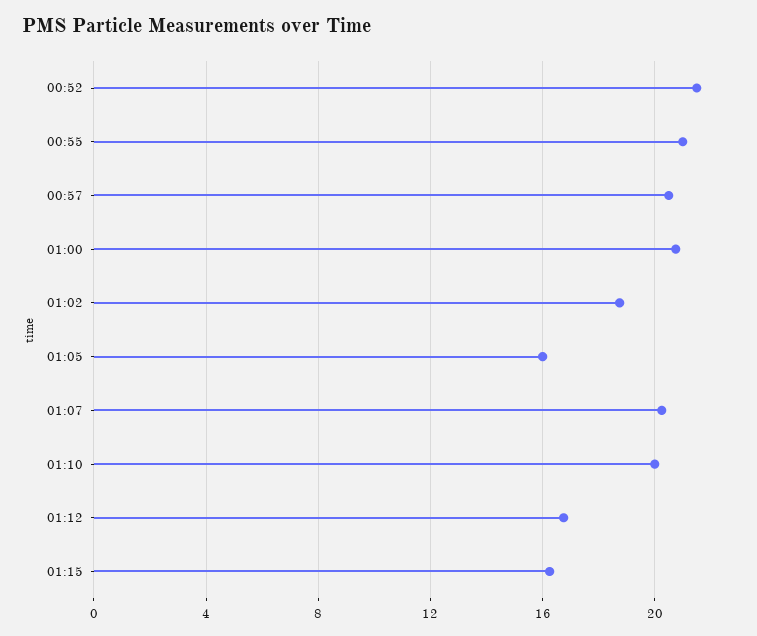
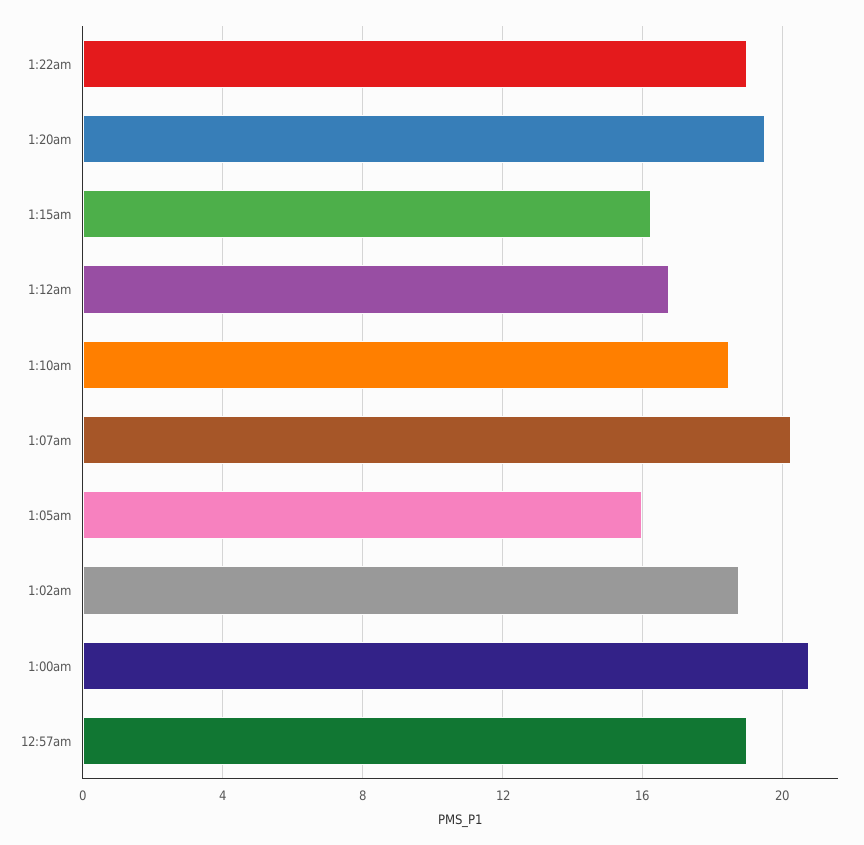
00:52: 21.5 -> none
00:55: 21 -> none
00:57: 20.5 -> 19
01:10: 20 -> 18.5
1:22am: none -> 19
1:20am: none -> 19.5

